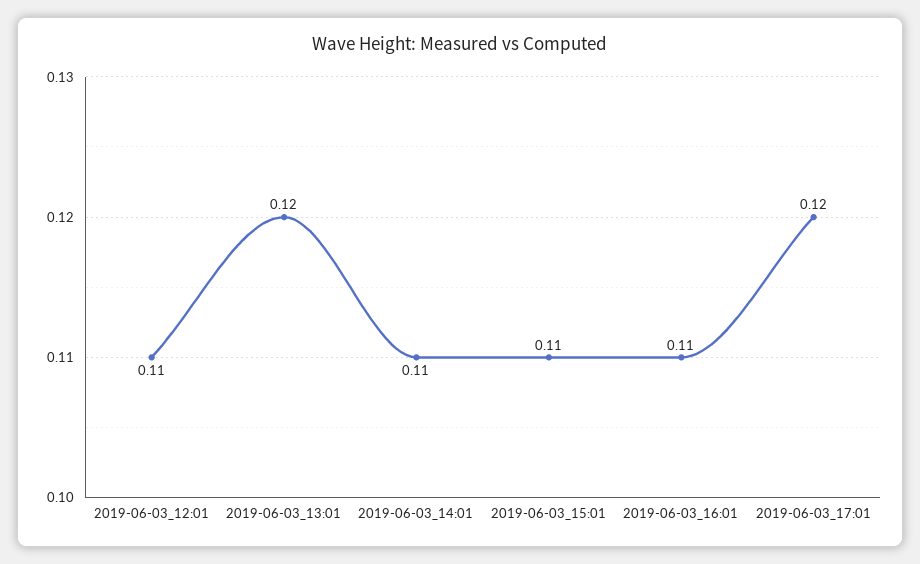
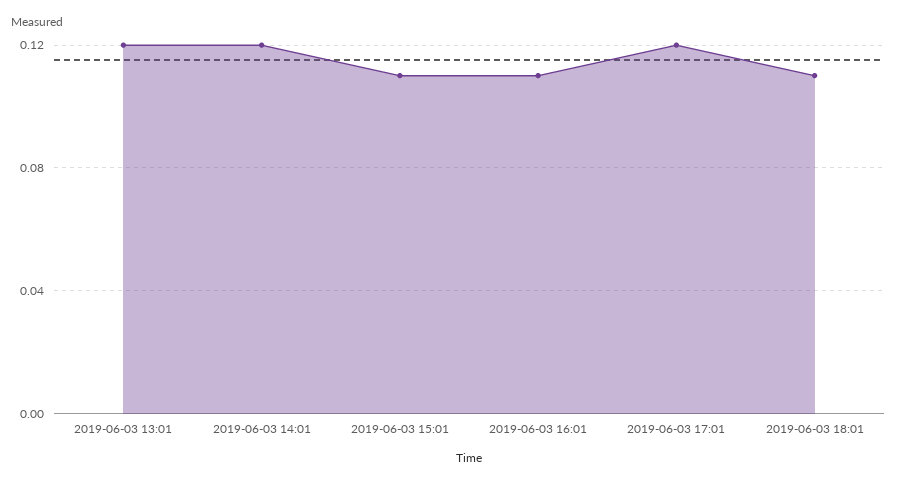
2019-06-03_12:01: 0.11 -> none
2019-06-03_14:01: 0.11 -> 0.12
2019-06-03 18:01: none -> 0.11

